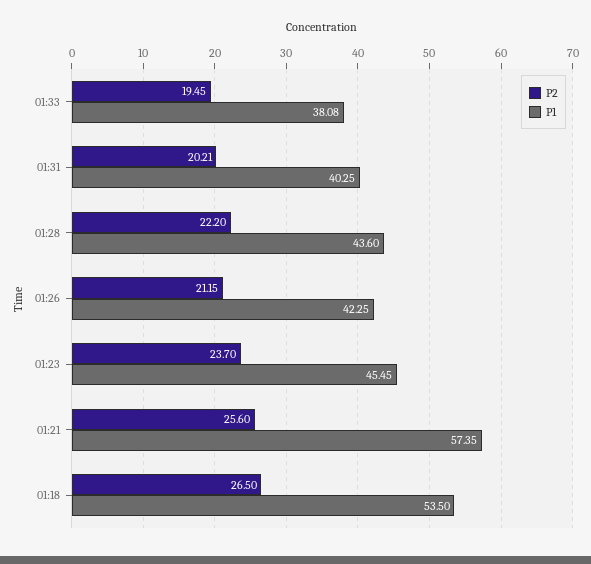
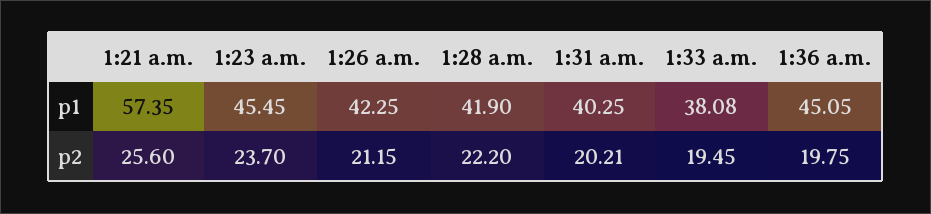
P1, 01:28: 43.6 -> 41.9
P2, 01:18: 26.5 -> none
P1, 01:18: 53.5 -> none
P1, 1:36 a.m.: none -> 45.05
P2, 1:36 a.m.: none -> 19.75

